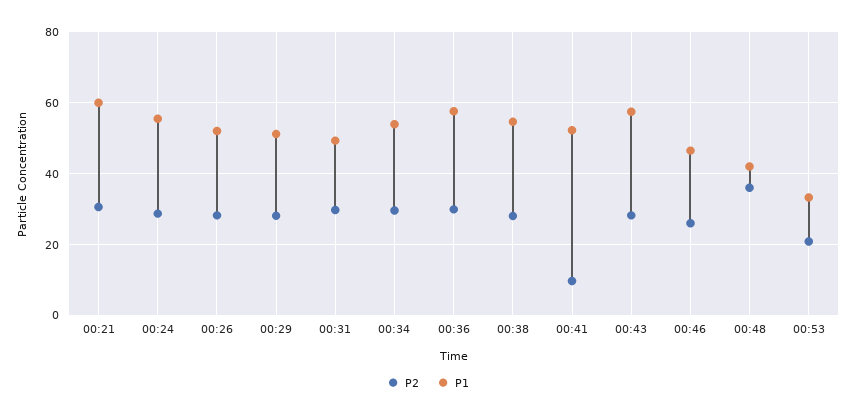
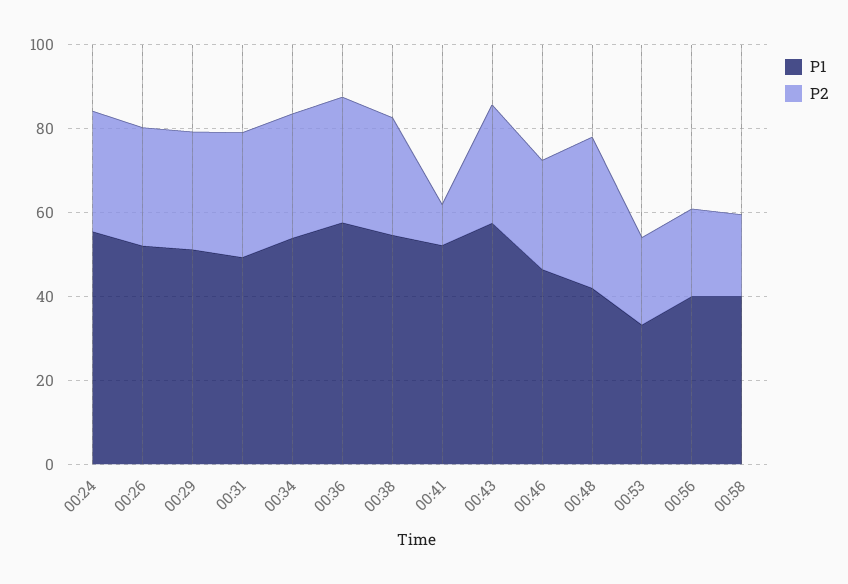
P2, 00:21: 30 -> none
P1, 00:21: 60 -> none
P1, 00:56: none -> 40
P2, 00:56: none -> 20
P1, 00:58: none -> 40
P2, 00:58: none -> 20

